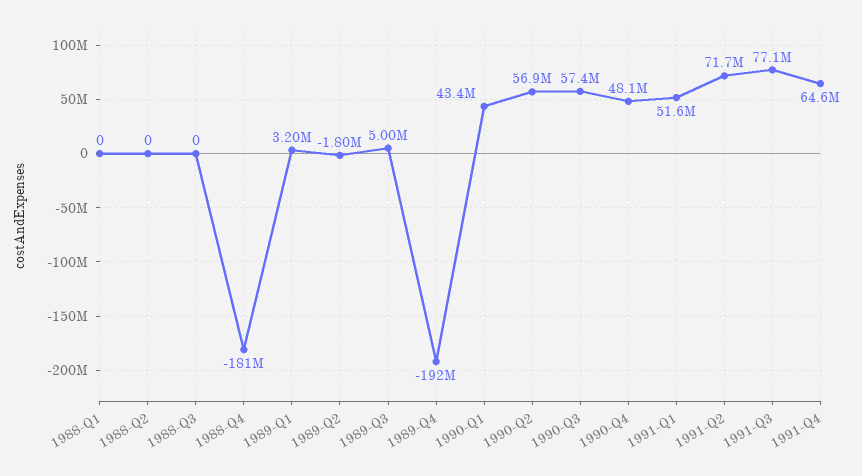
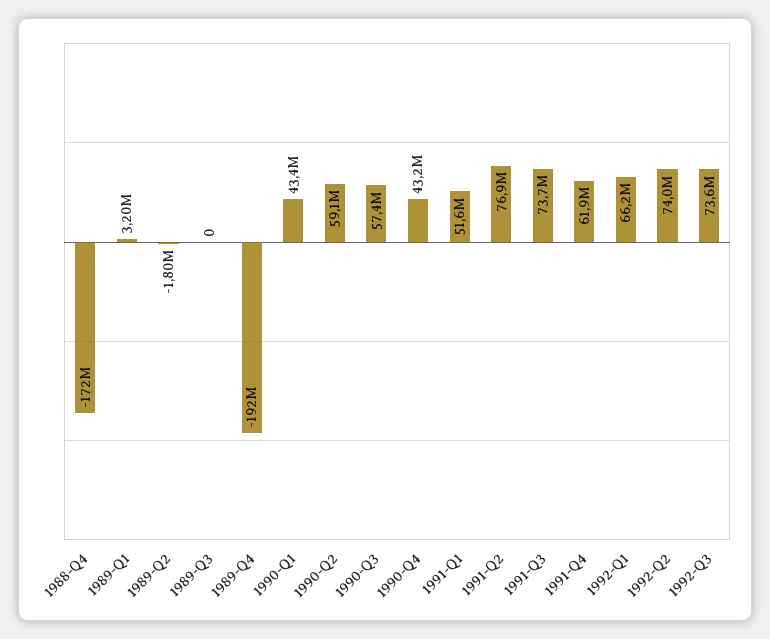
1988-Q1: 0 -> none
1988-Q2: 0 -> none
1988-Q3: 0 -> none
1988-Q4: -181000000 -> -172000000
1989-Q3: 5000000 -> 0
1990-Q2: 56900000 -> 59100000
1990-Q4: 48100000 -> 43200000
1991-Q2: 71700000 -> 76900000
1991-Q3: 77100000 -> 73700000
1991-Q4: 64600000 -> 61900000
1992-Q1: none -> 66200000
1992-Q2: none -> 74000000
1992-Q3: none -> 73600000

